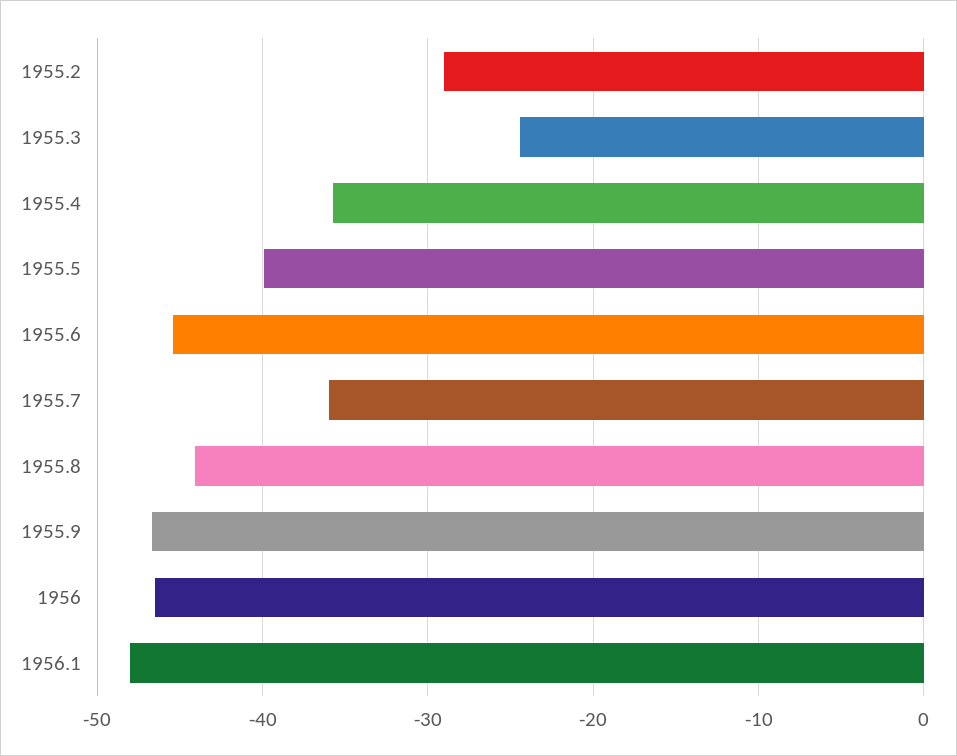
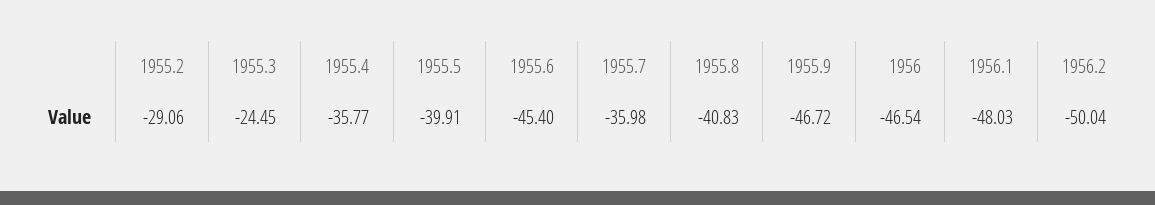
1955.8: -44 -> -40.83
1956.2: none -> -50.04

